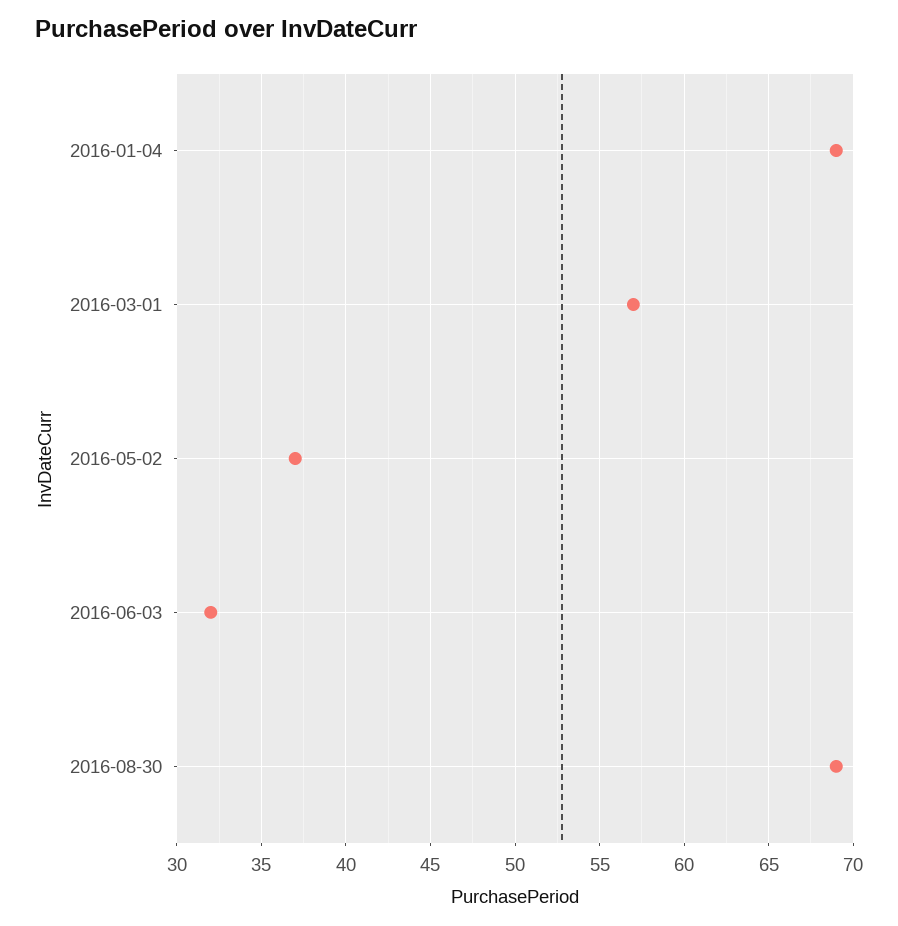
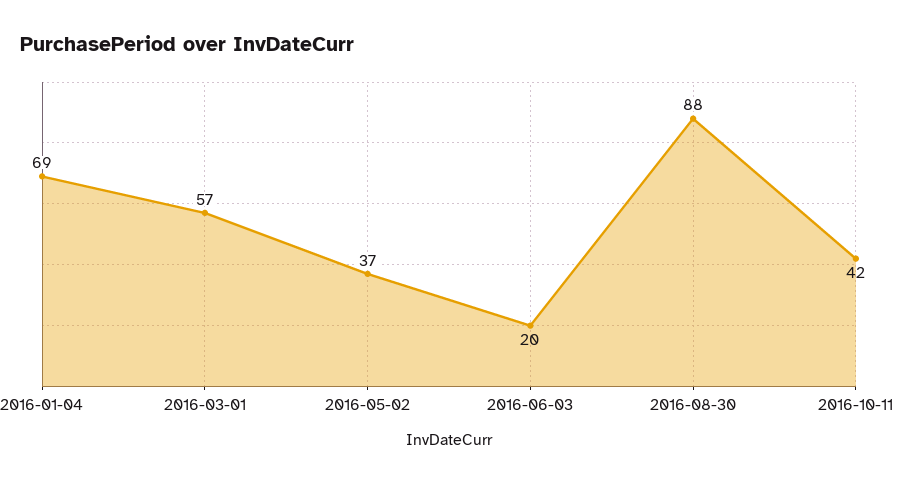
2016-06-03: 32 -> 20
2016-08-30: 69 -> 88
2016-10-11: none -> 42

